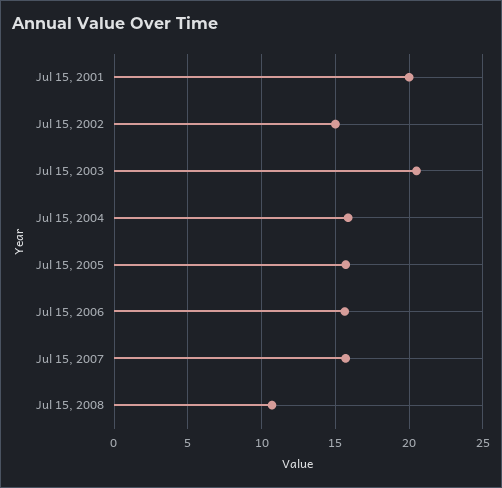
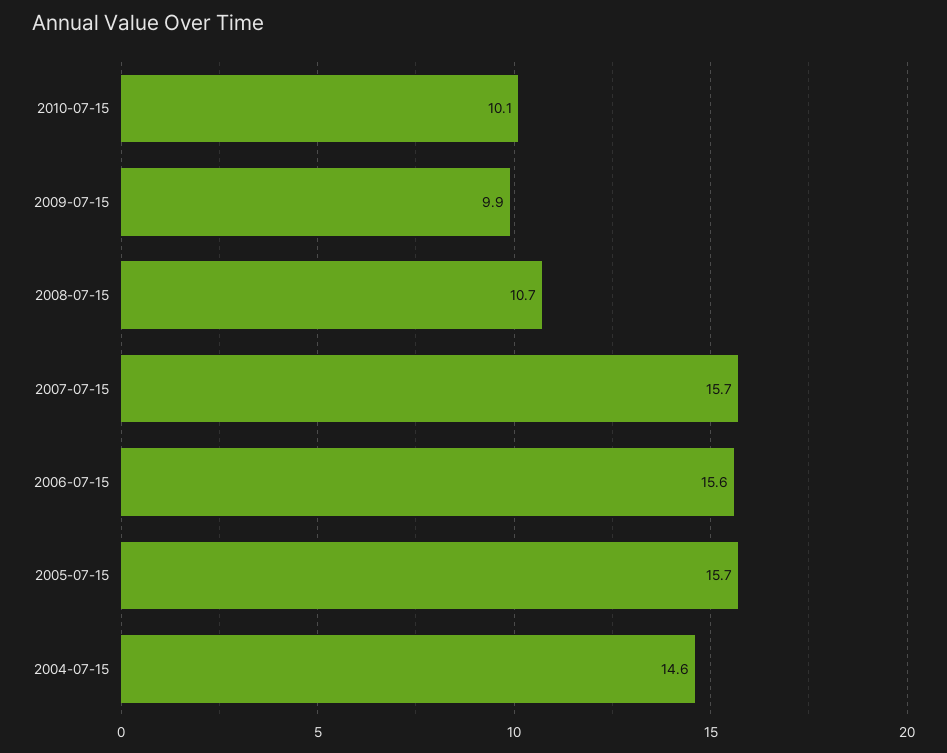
Jul 15, 2001: 20 -> none
Jul 15, 2002: 15 -> none
Jul 15, 2003: 20.5 -> none
Jul 15, 2004: 16 -> 14.6
2010-07-15: none -> 10.1
2009-07-15: none -> 9.9

